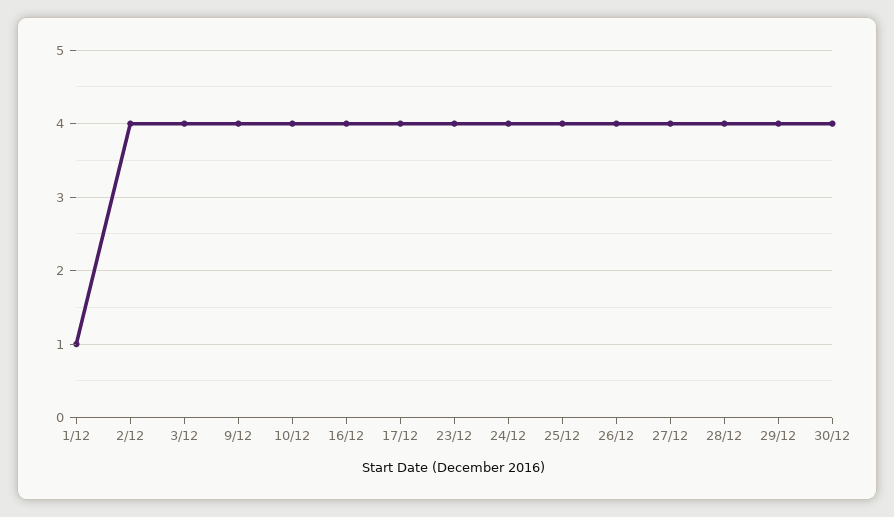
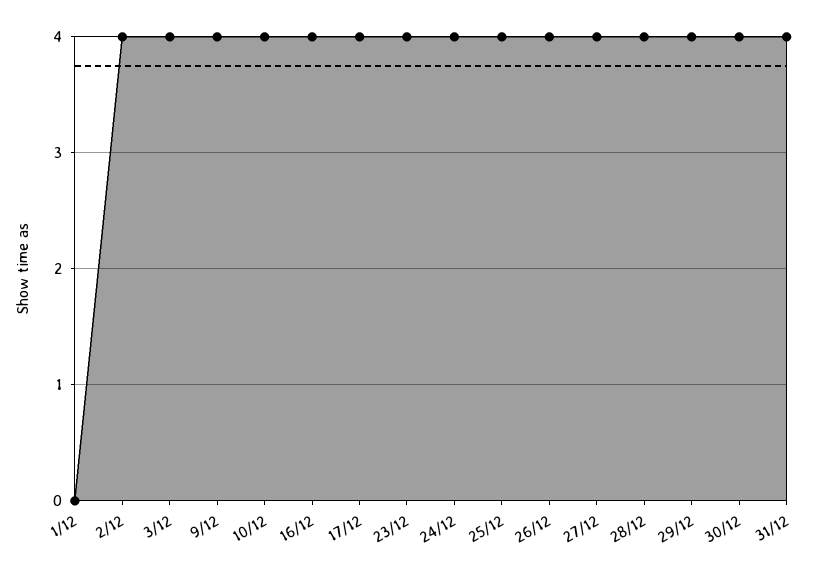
1/12: 1 -> 0
31/12: none -> 4

